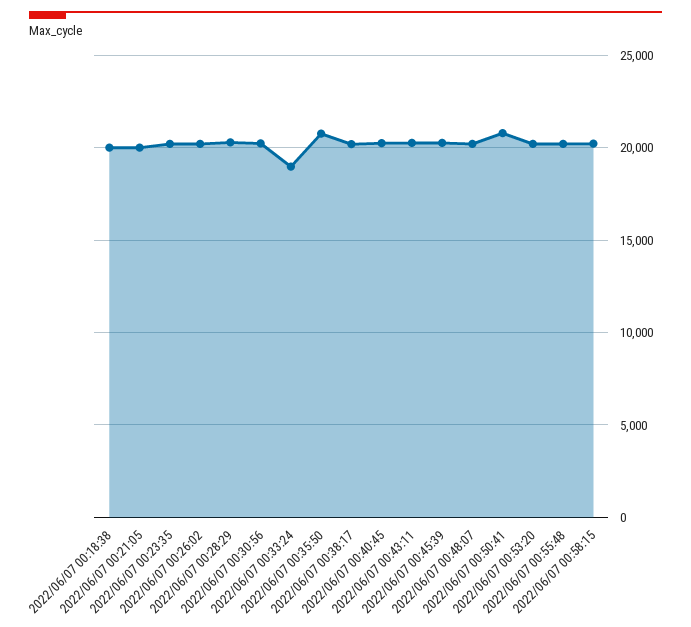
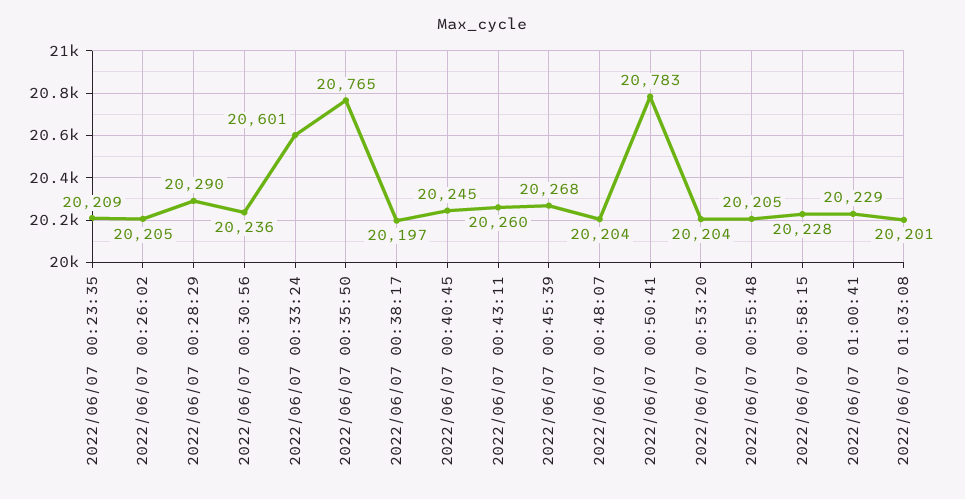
2022/06/07 00:18:38: 20000 -> none
2022/06/07 00:21:05: 20000 -> none
2022/06/07 00:33:24: 19000 -> 20601
2022/06/07 01:00:41: none -> 20229
2022/06/07 01:03:08: none -> 20201

